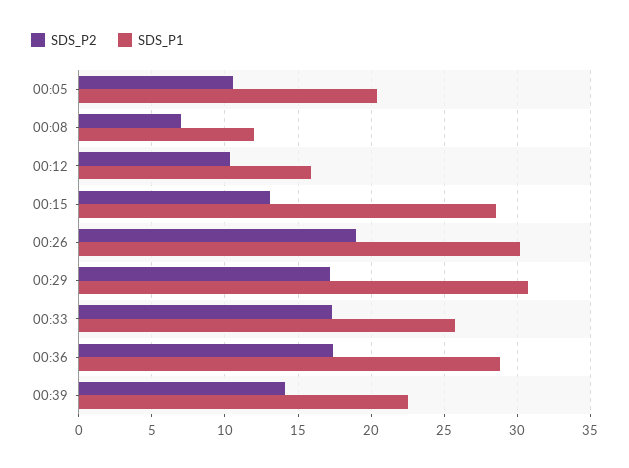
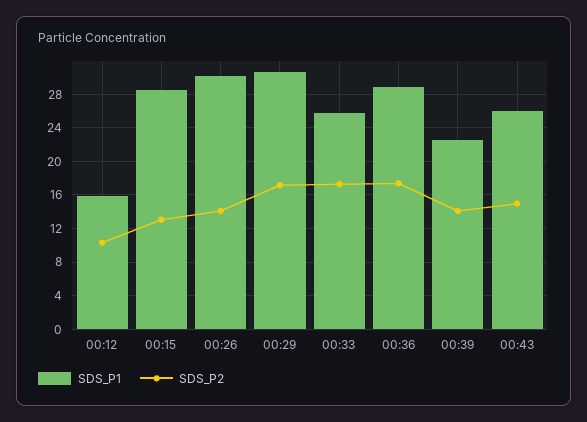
SDS_P2, 00:05: 10.5 -> none
SDS_P1, 00:05: 20.5 -> none
SDS_P2, 00:08: 7 -> none
SDS_P1, 00:08: 12 -> none
SDS_P2, 00:26: 19 -> 14
SDS_P1, 00:43: none -> 26
SDS_P2, 00:43: none -> 15

